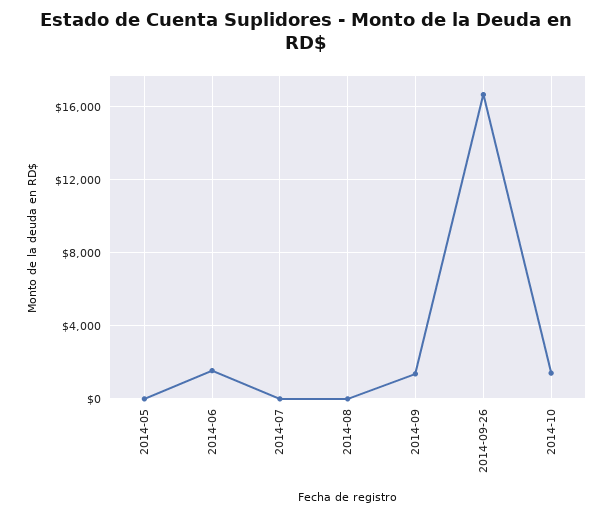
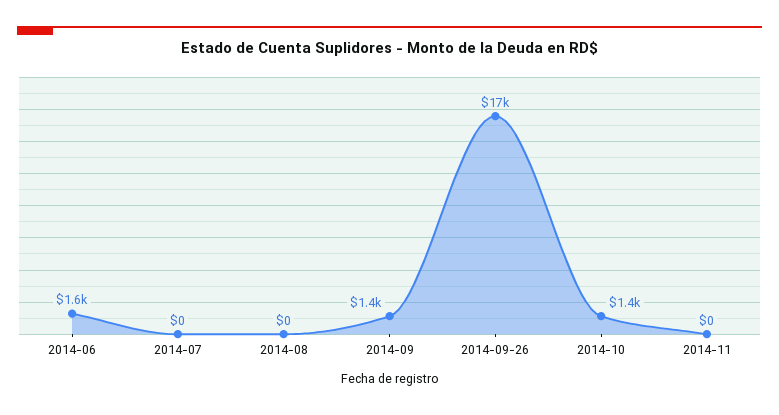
2014-05: 0 -> none
2014-11: none -> 0

